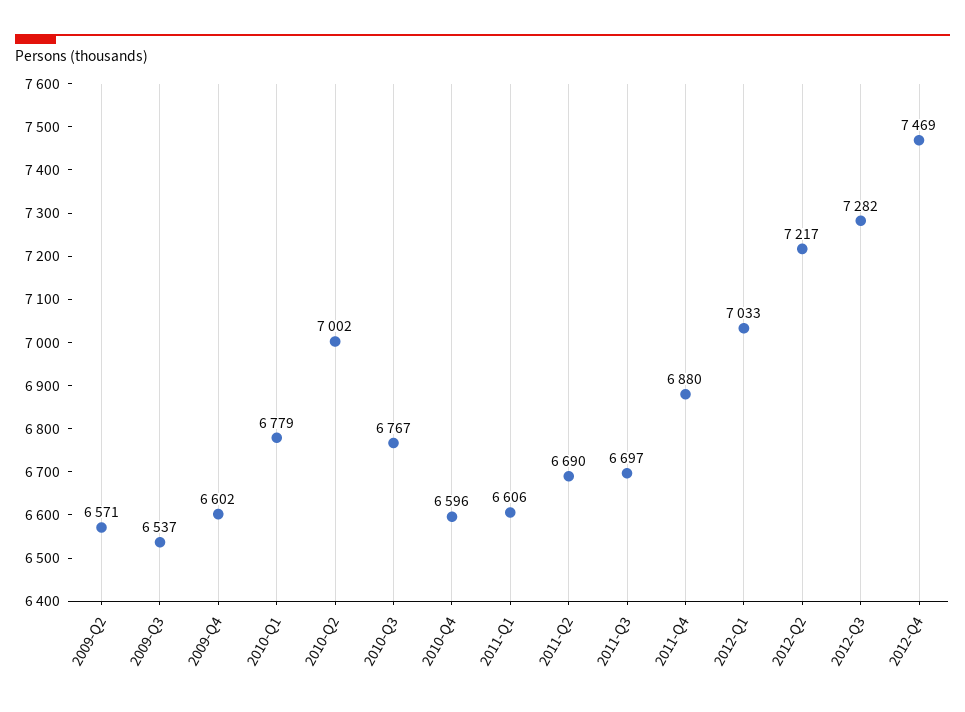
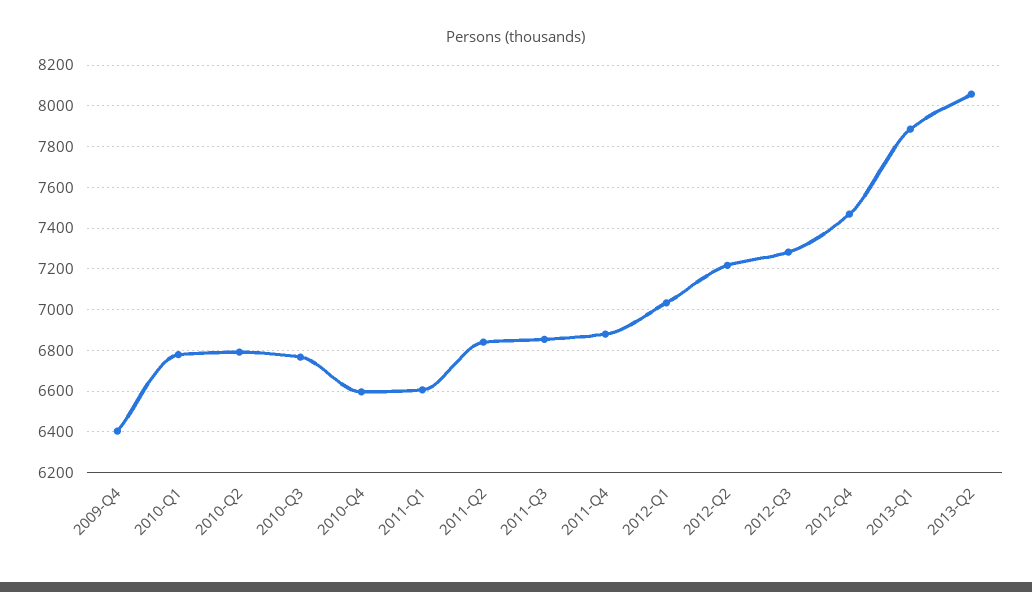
2009-Q2: 6571 -> none
2009-Q3: 6537 -> none
2009-Q4: 6602 -> 6400
2010-Q2: 7002 -> 6800
2011-Q2: 6690 -> 6850
2011-Q3: 6697 -> 6850
2013-Q1: none -> 7900
2013-Q2: none -> 8050

